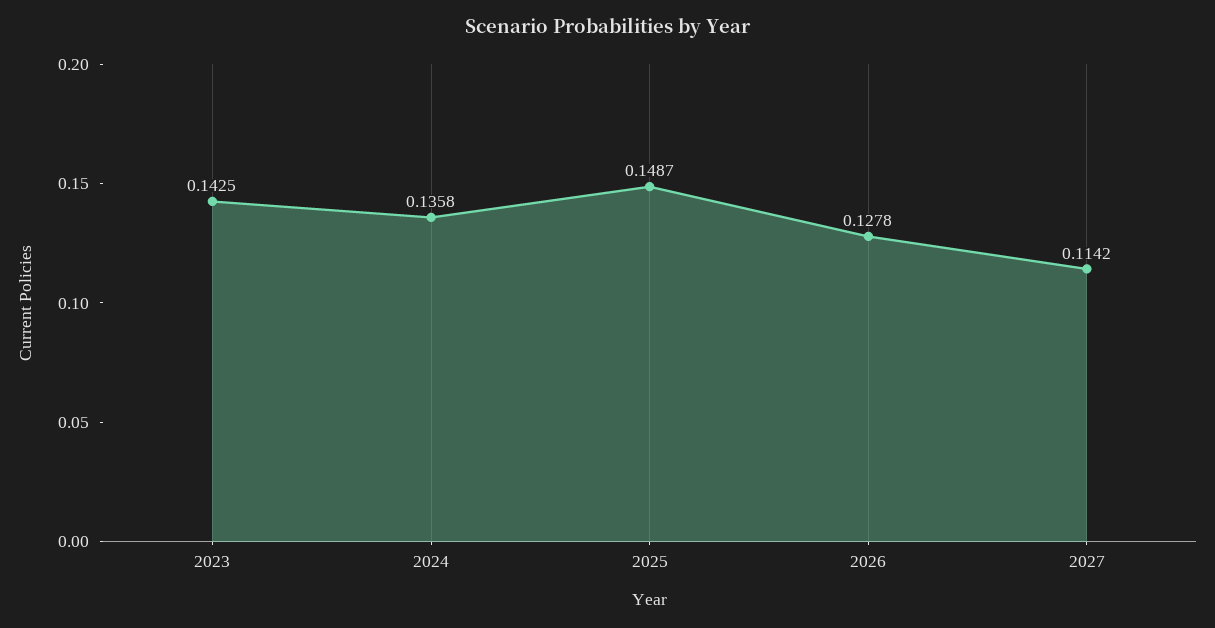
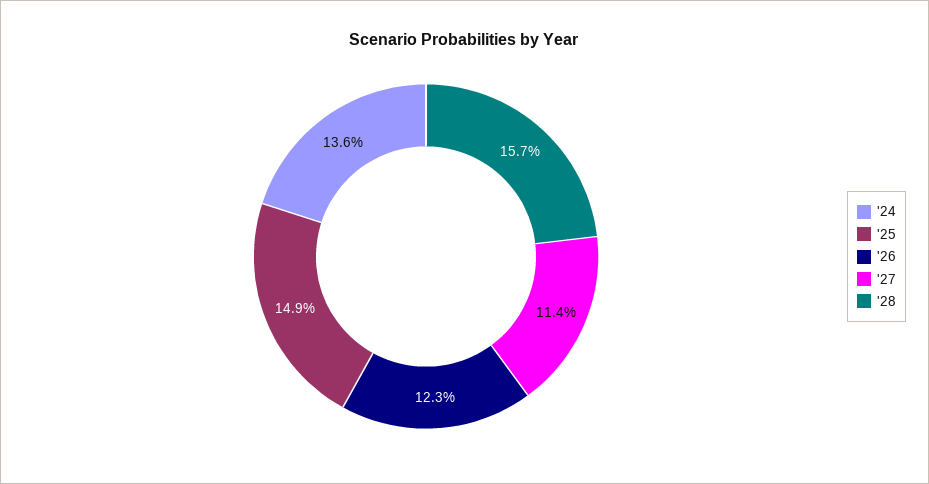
2023: 0.1425 -> none
2026: 0.1278 -> 0.123
'28: none -> 0.157

